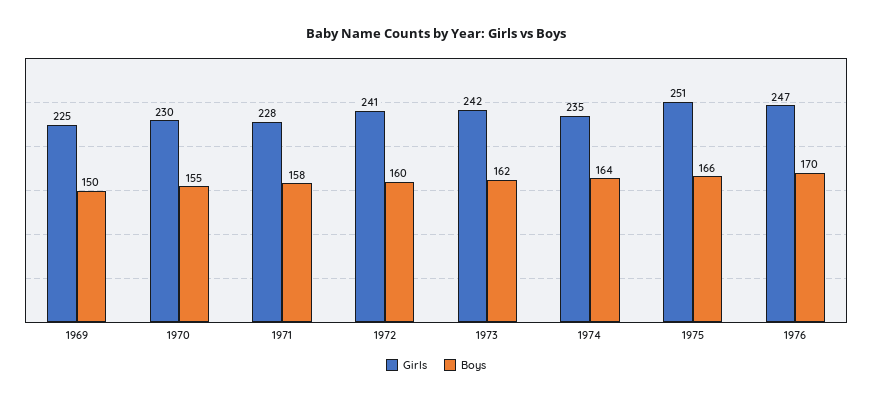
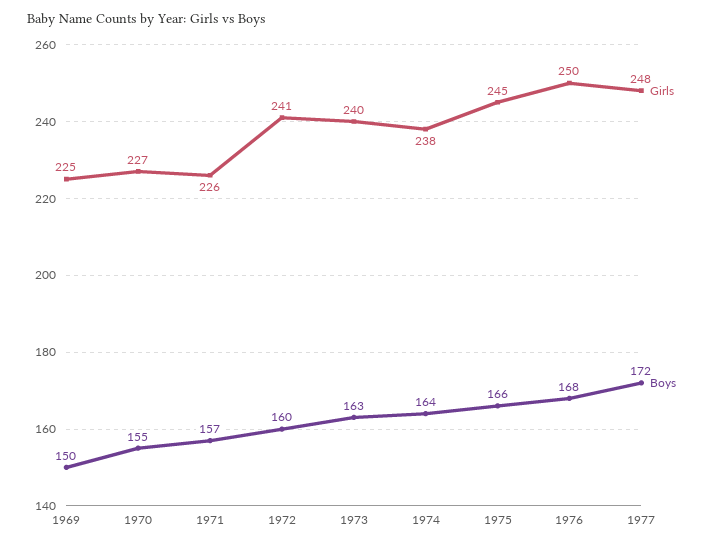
Girls, 1970: 230 -> 227
Girls, 1971: 228 -> 226
Boys, 1971: 158 -> 157
Girls, 1973: 242 -> 240
Boys, 1973: 162 -> 163
Girls, 1974: 235 -> 238
Girls, 1975: 251 -> 245
Girls, 1976: 247 -> 250
Boys, 1976: 170 -> 168
Girls, 1977: none -> 248
Boys, 1977: none -> 172

